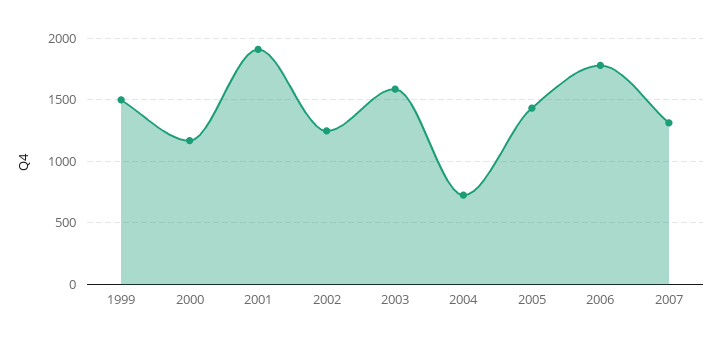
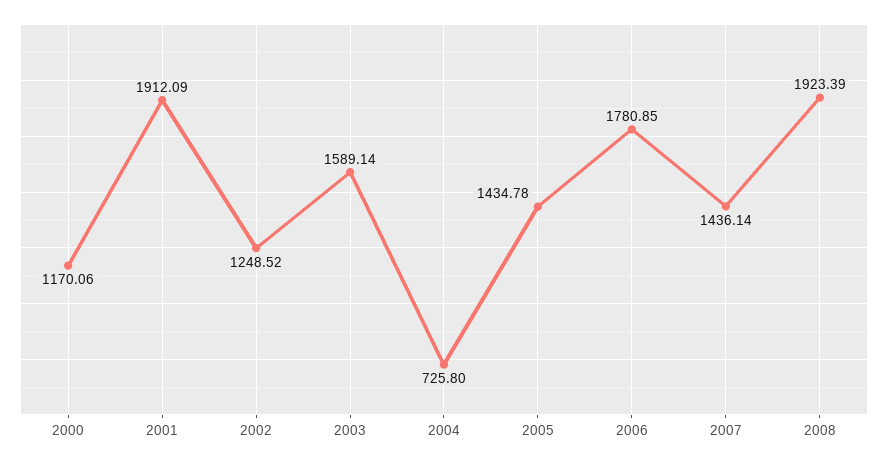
1999: 1500 -> none
2007: 1300 -> 1436.14
2008: none -> 1923.39

